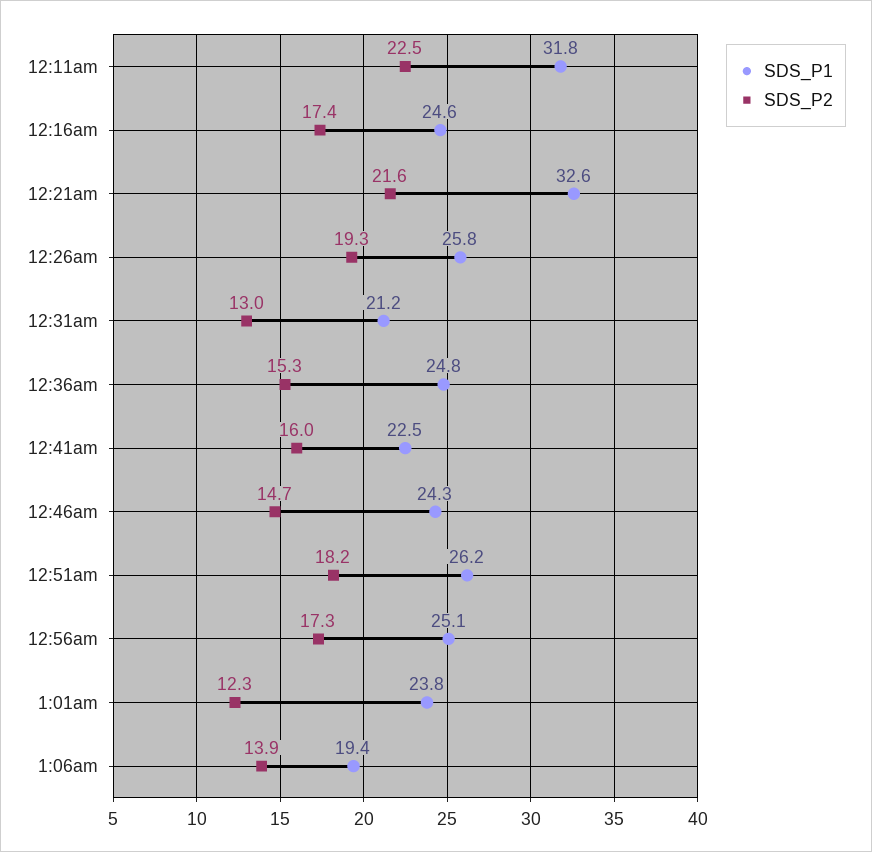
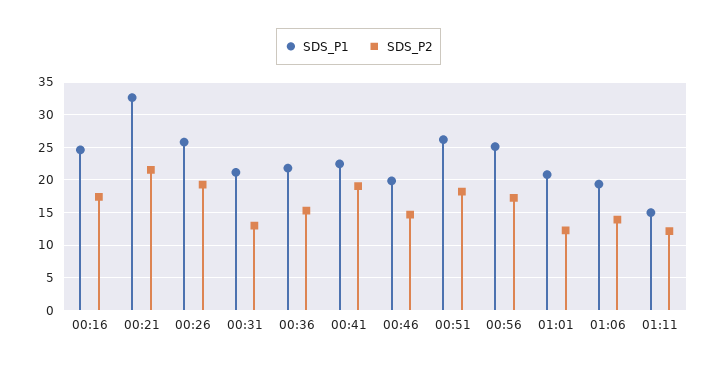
SDS_P1, 12:11am: 31.8 -> none
SDS_P2, 12:11am: 22.5 -> none
SDS_P1, 12:36am: 24.8 -> 22
SDS_P2, 12:41am: 16 -> 19
SDS_P1, 12:46am: 24.3 -> 20
SDS_P1, 1:01am: 23.8 -> 21
SDS_P1, 01:11: none -> 15
SDS_P2, 01:11: none -> 12

